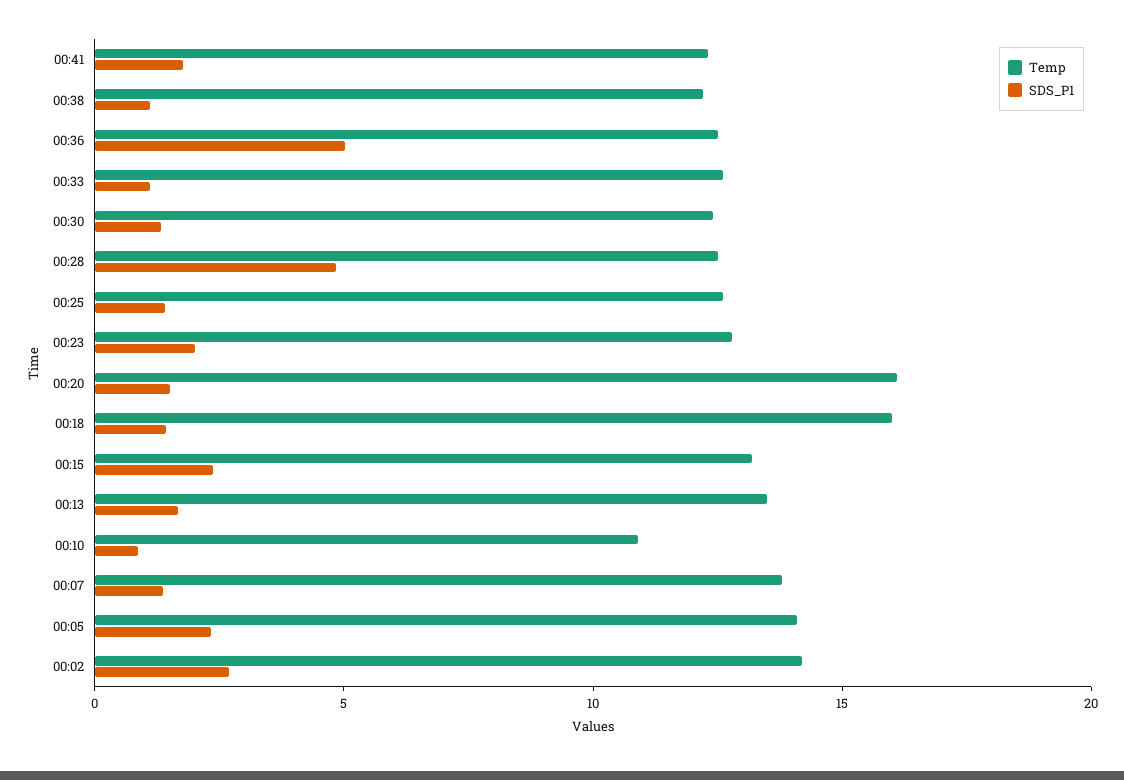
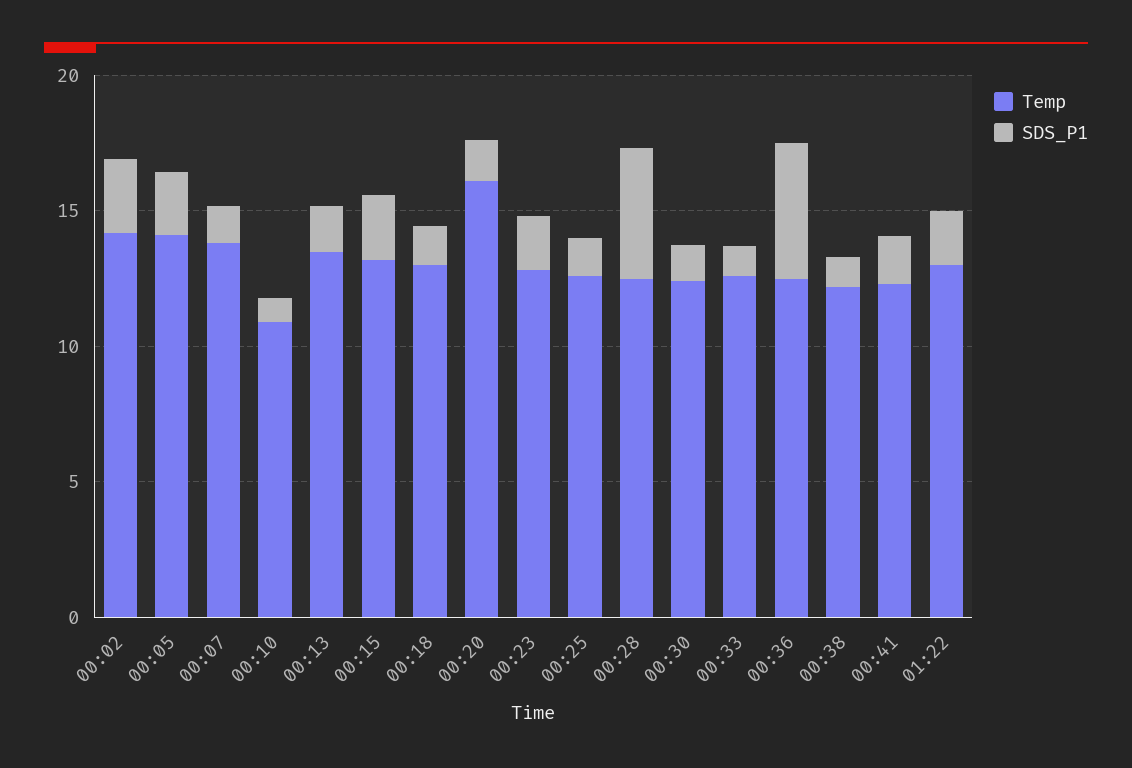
Temp, 00:18: 16 -> 13
Temp, 01:22: none -> 13
SDS_P1, 01:22: none -> 2

